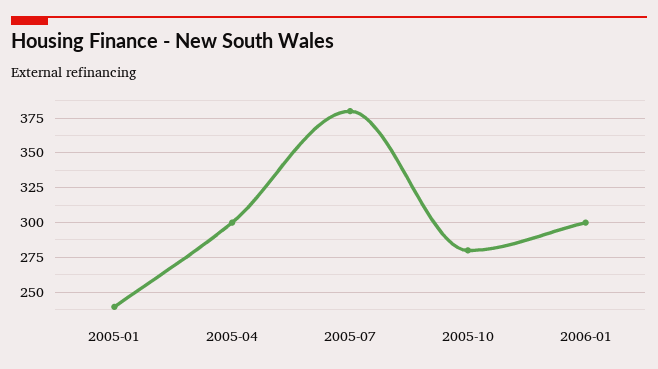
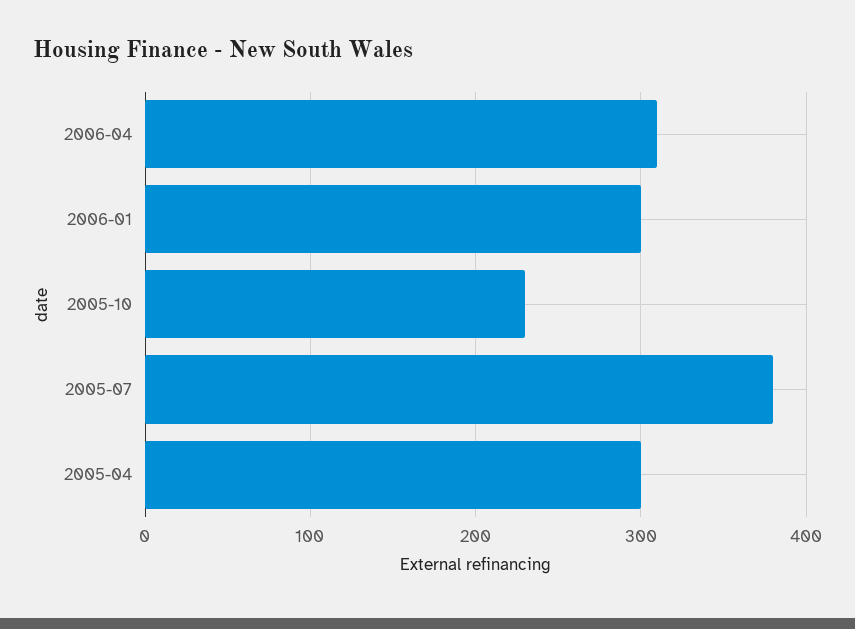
2005-01: 240 -> none
2005-10: 280 -> 230
2006-04: none -> 310

